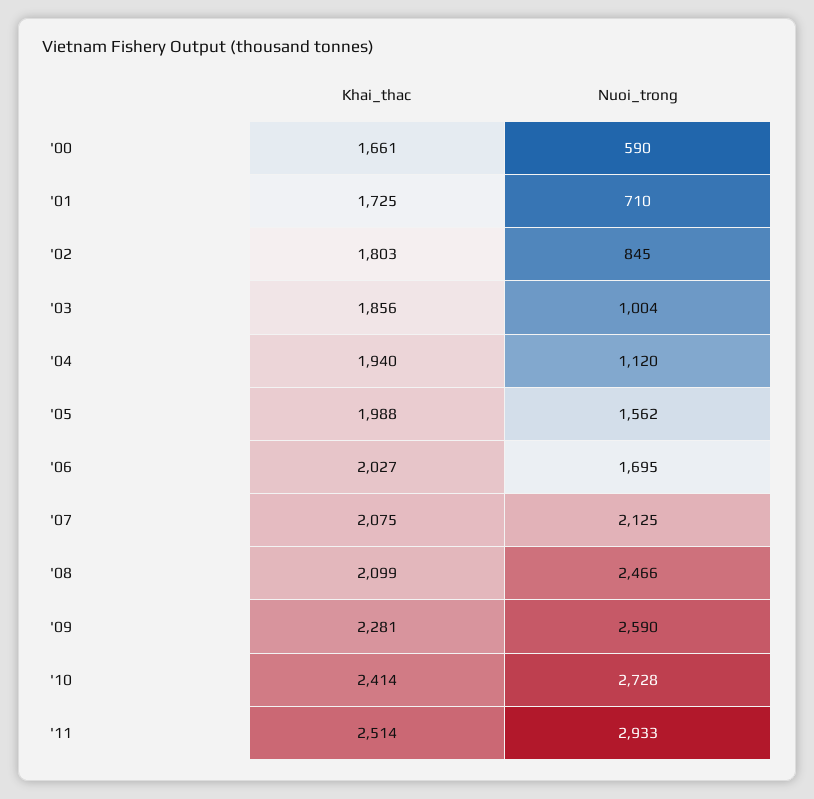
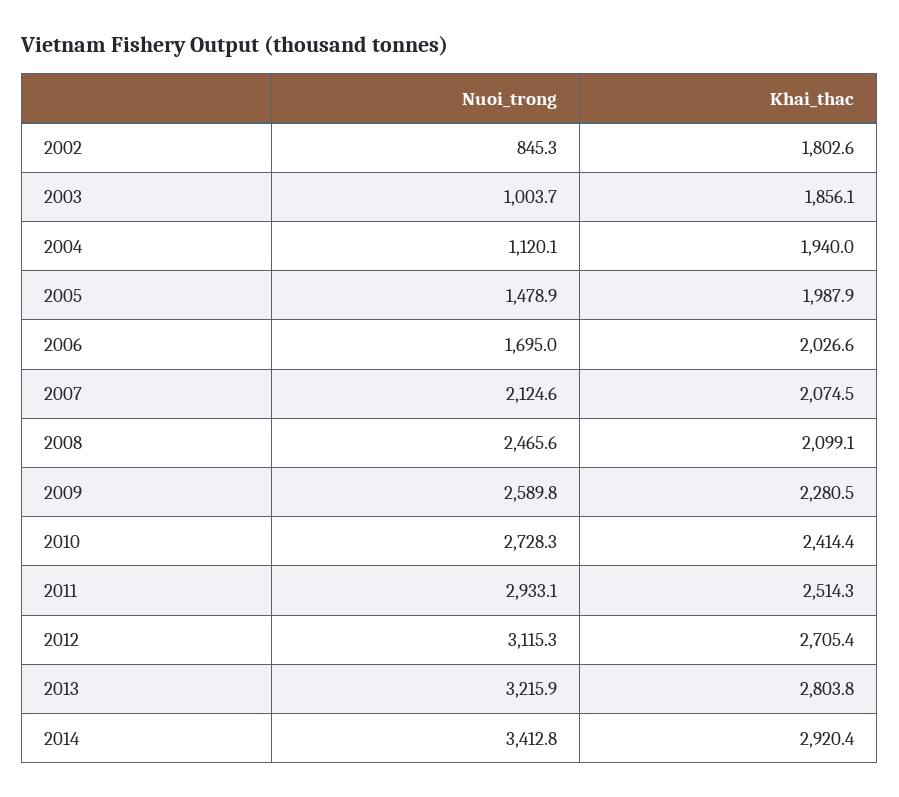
Khai_thac, '00: 1661 -> none
Nuoi_trong, '00: 590 -> none
Khai_thac, '01: 1725 -> none
Nuoi_trong, '01: 710 -> none
Nuoi_trong, '05: 1562 -> 1478.9
Nuoi_trong, 2012: none -> 3115.3
Khai_thac, 2012: none -> 2705.4
Nuoi_trong, 2013: none -> 3215.9
Khai_thac, 2013: none -> 2803.8
Nuoi_trong, 2014: none -> 3412.8
Khai_thac, 2014: none -> 2920.4

